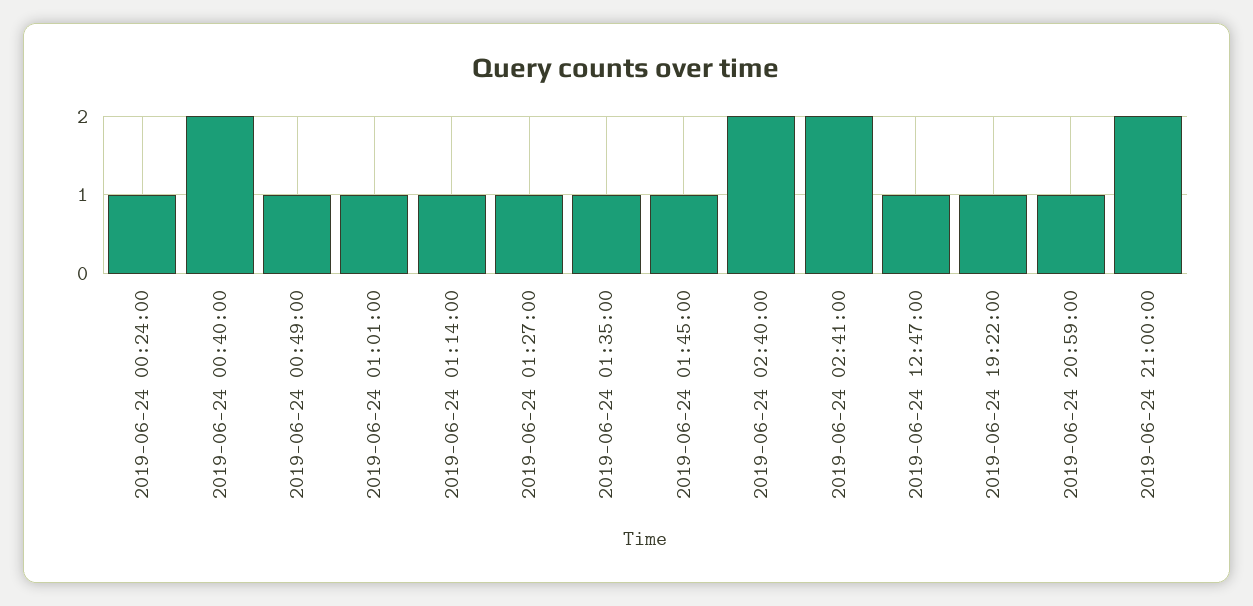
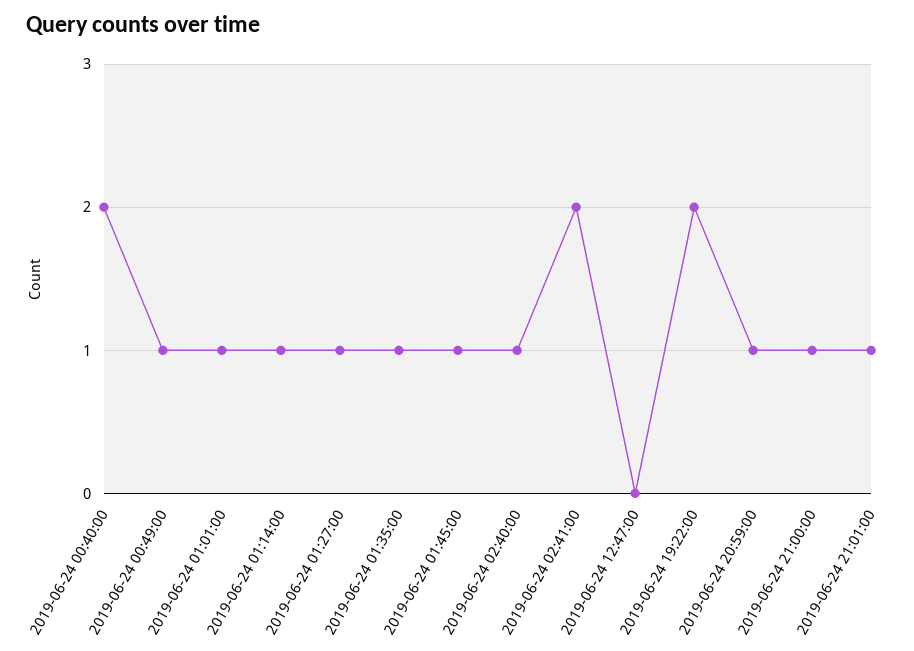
2019-06-24 00:24:00: 1 -> none
2019-06-24 02:40:00: 2 -> 1
2019-06-24 12:47:00: 1 -> 0
2019-06-24 19:22:00: 1 -> 2
2019-06-24 21:00:00: 2 -> 1
2019-06-24 21:01:00: none -> 1

